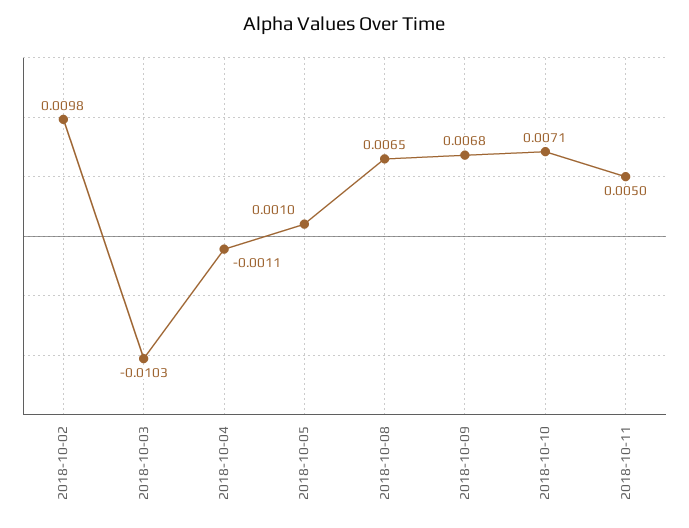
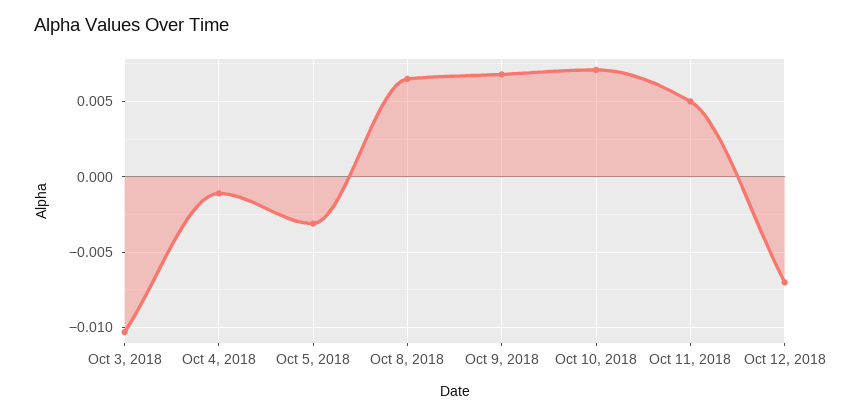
2018-10-02: 0.0098 -> none
2018-10-05: 0.001 -> -0.003
Oct 12, 2018: none -> -0.007

